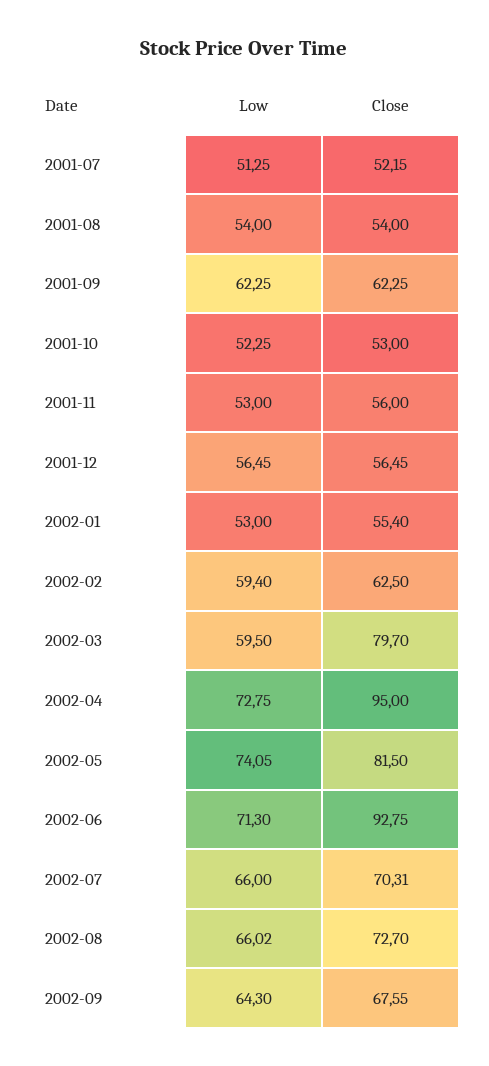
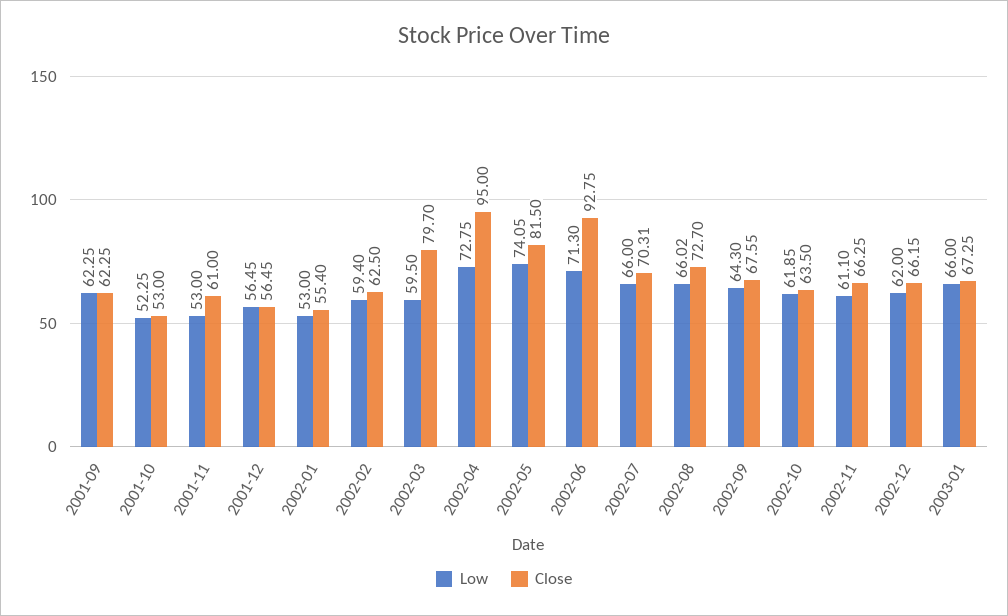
Low, 2001-07: 51.25 -> none
Close, 2001-07: 52.15 -> none
Low, 2001-08: 54 -> none
Close, 2001-08: 54 -> none
Close, 2001-11: 56 -> 61
Low, 2002-10: none -> 61.85
Close, 2002-10: none -> 63.5
Low, 2002-11: none -> 61.1
Close, 2002-11: none -> 66.25
Low, 2002-12: none -> 62
Close, 2002-12: none -> 66.15
Low, 2003-01: none -> 66
Close, 2003-01: none -> 67.25

